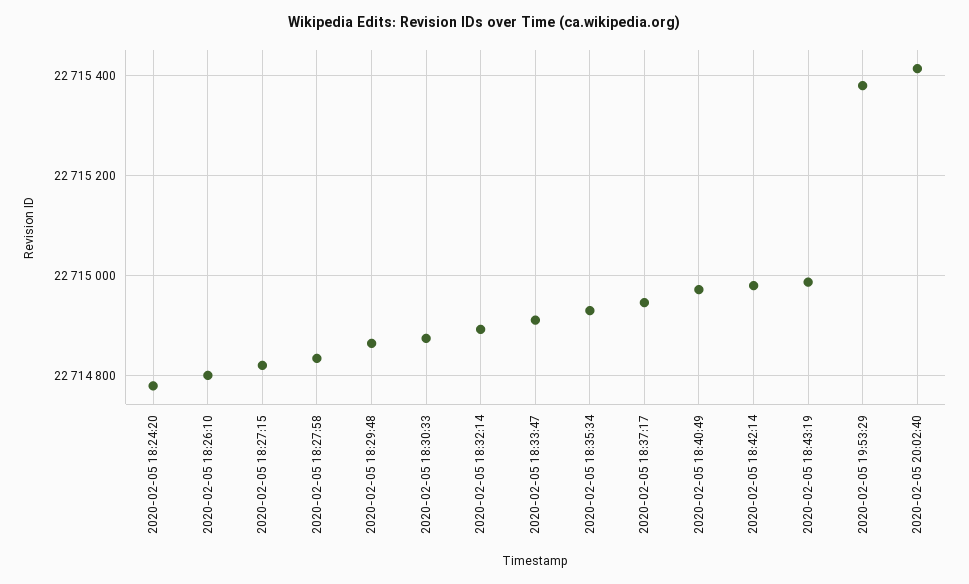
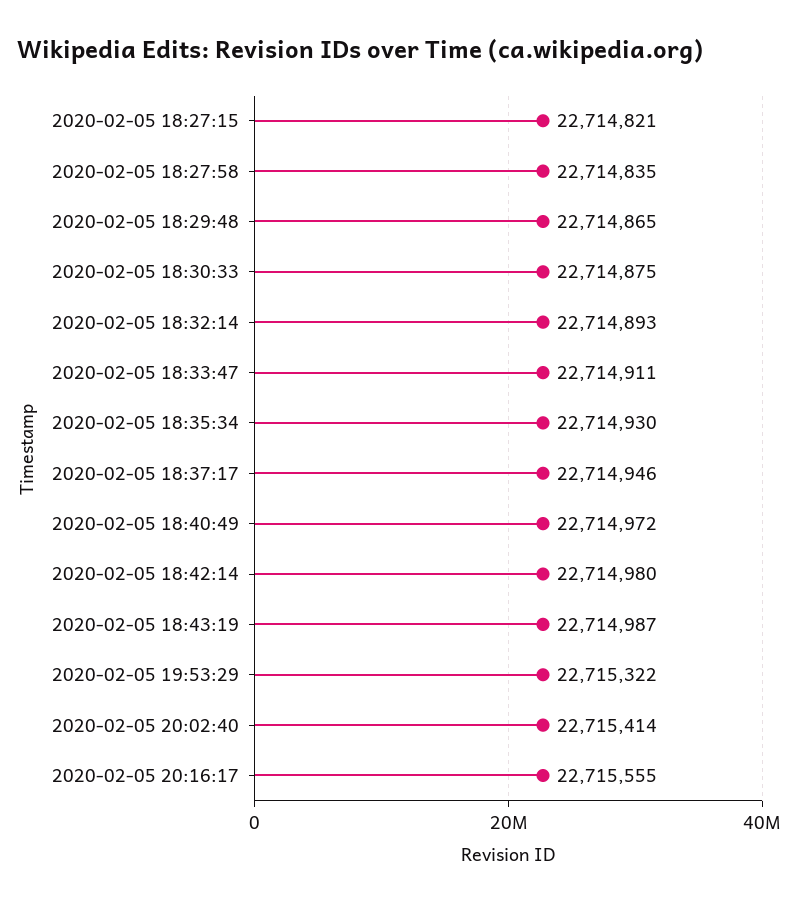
2020-02-05 18:24:20: 22714780 -> none
2020-02-05 18:26:10: 22714800 -> none
2020-02-05 19:53:29: 22715380 -> 22715322
2020-02-05 20:16:17: none -> 22715555

